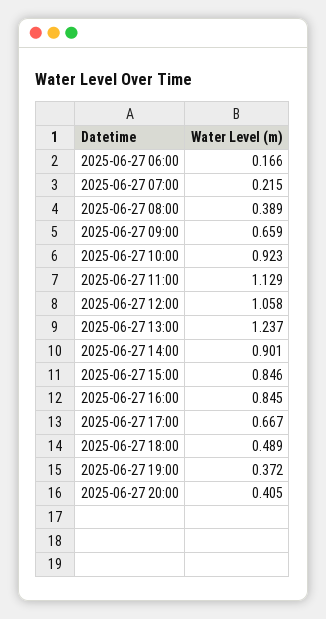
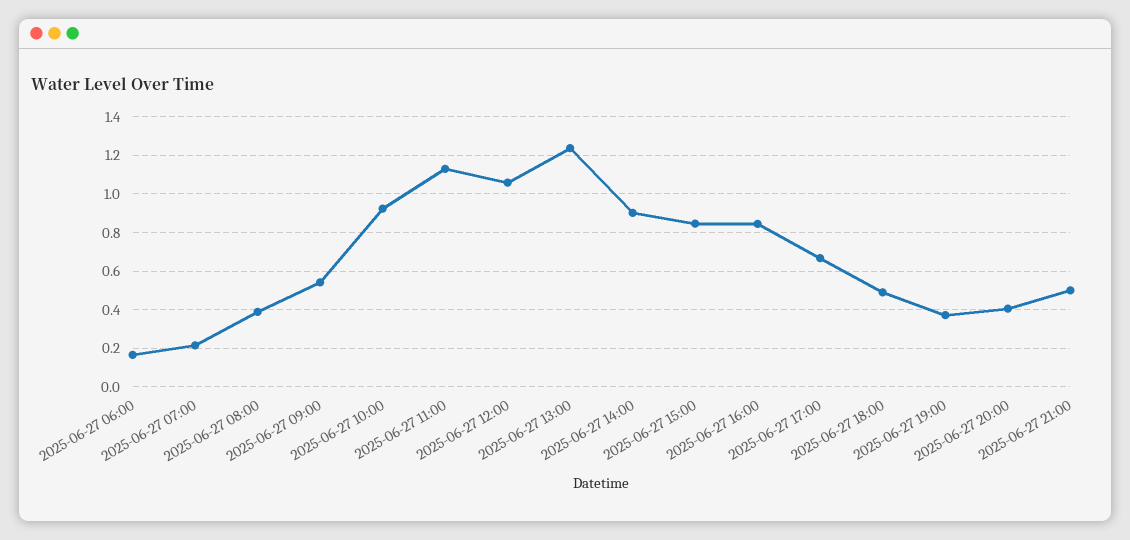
2025-06-27 09:00: 0.659 -> 0.55
2025-06-27 21:00: none -> 0.5

